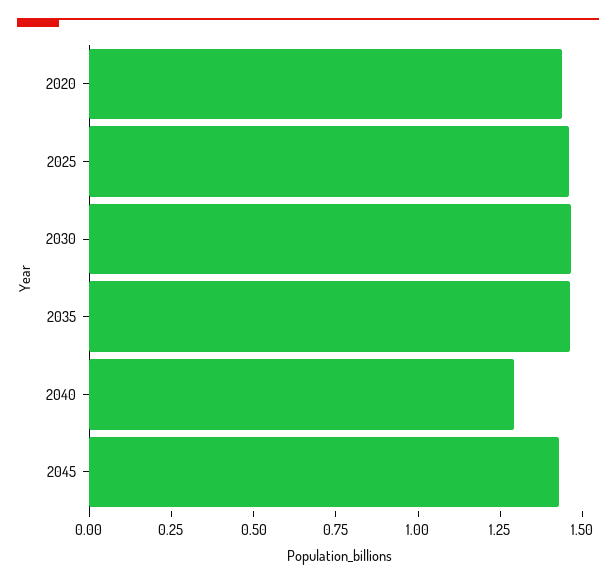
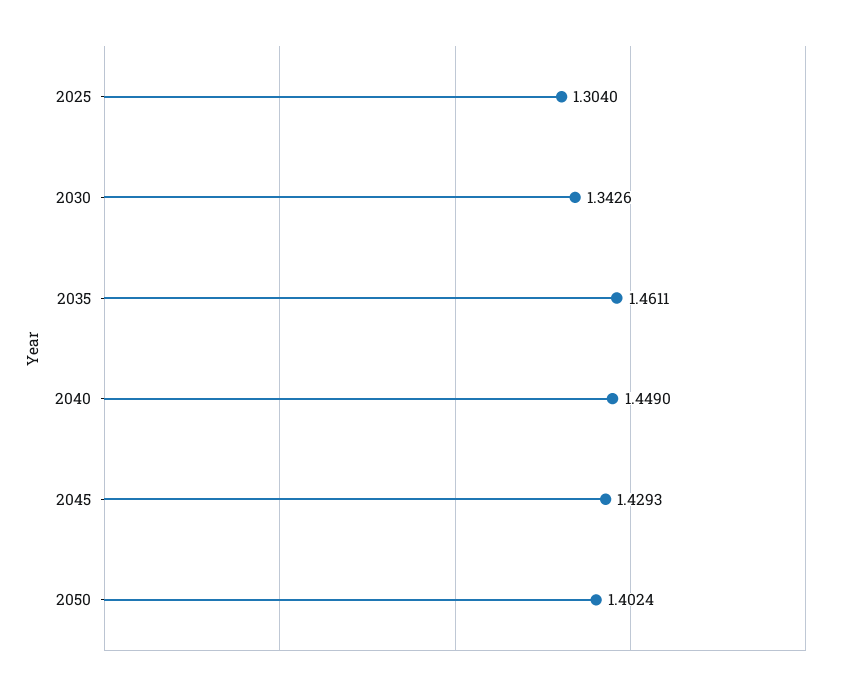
2020: 1.45 -> none
2025: 1.45 -> 1.304
2030: 1.45 -> 1.3426
2040: 1.3 -> 1.449
2050: none -> 1.4024

